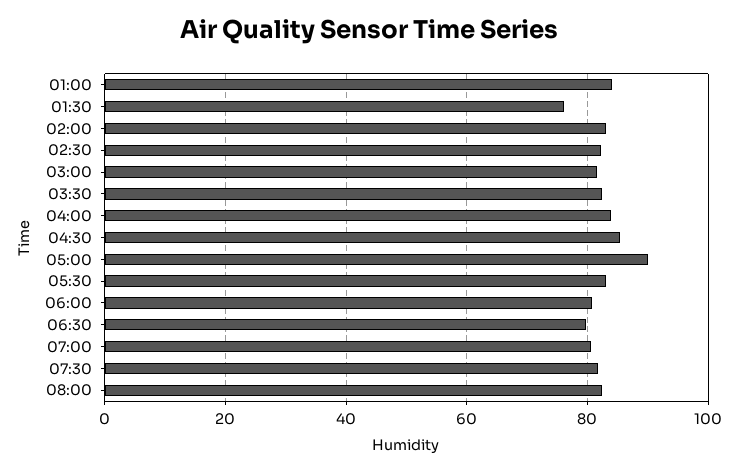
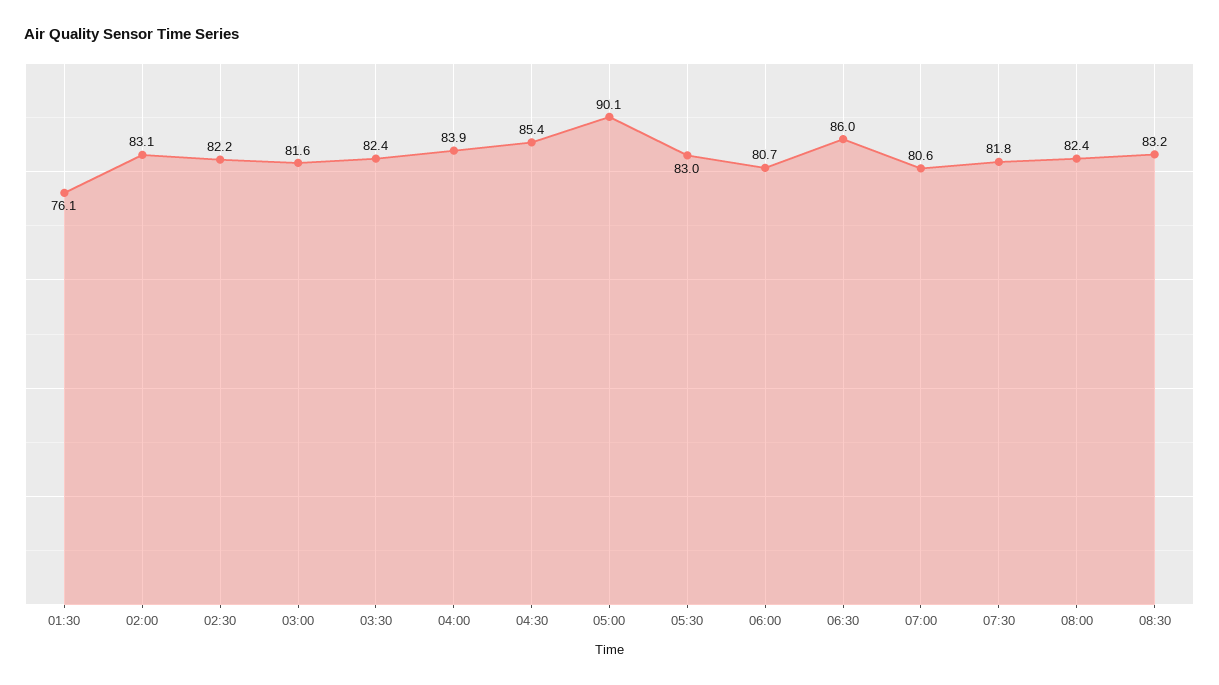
01:00: 84 -> none
06:30: 80 -> 86
08:30: none -> 83.2

